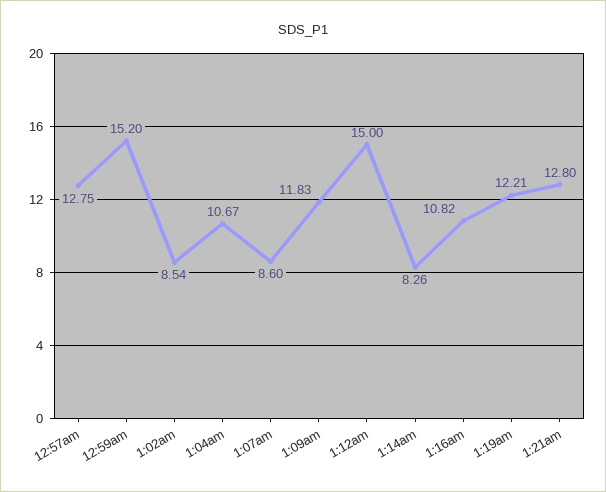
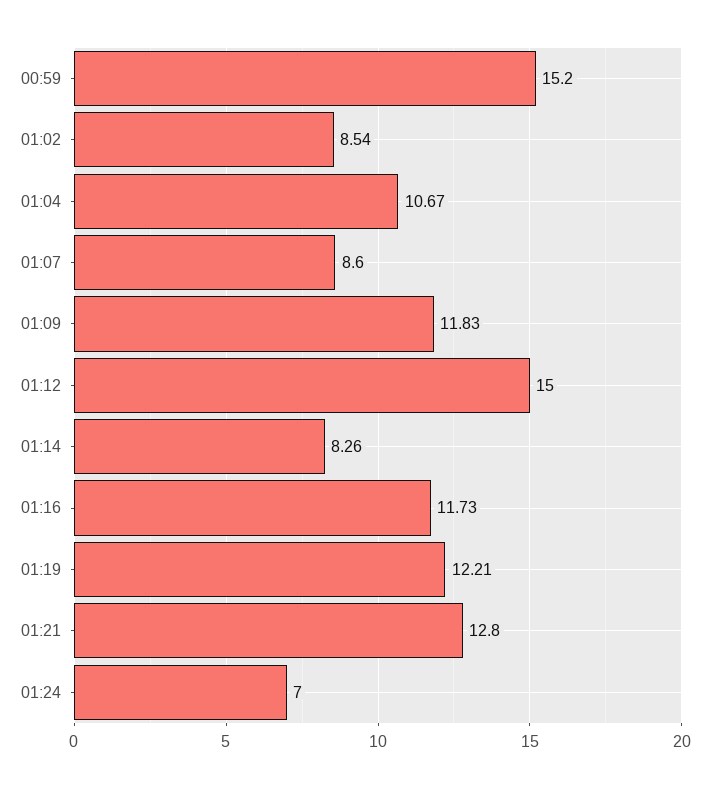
12:57am: 12.75 -> none
1:16am: 10.82 -> 11.73
01:24: none -> 7

